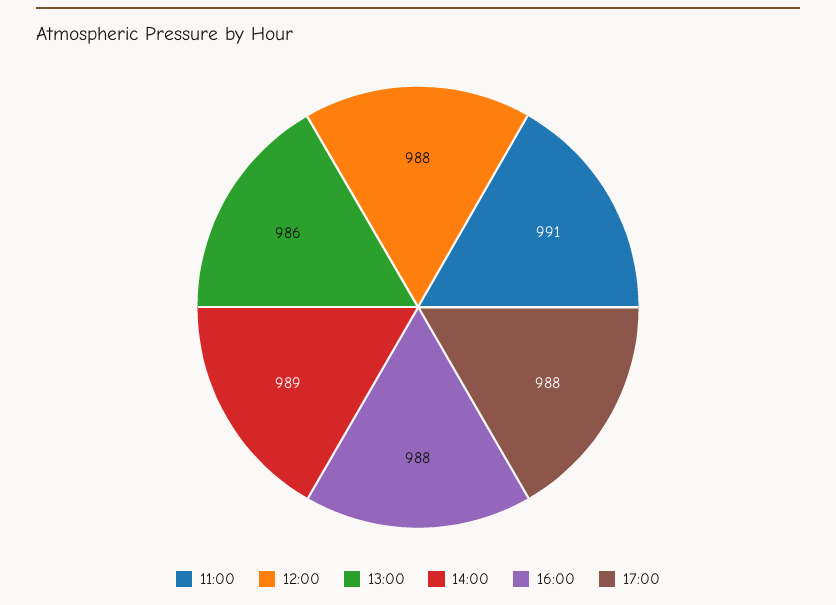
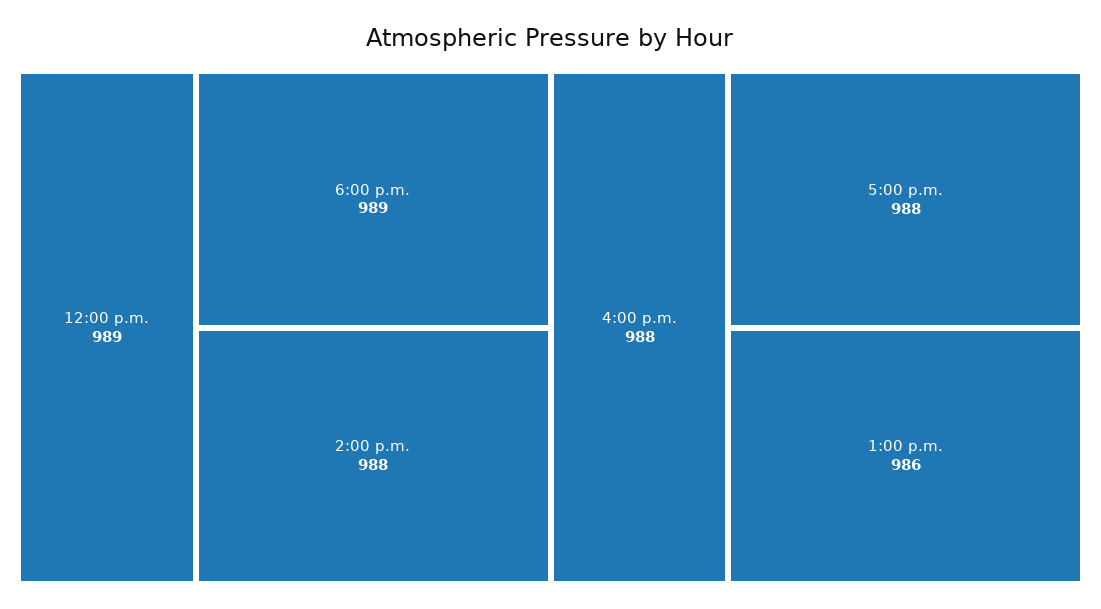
11:00: 991 -> none
12:00: 988 -> 989
14:00: 989 -> 988
6:00 p.m.: none -> 989

